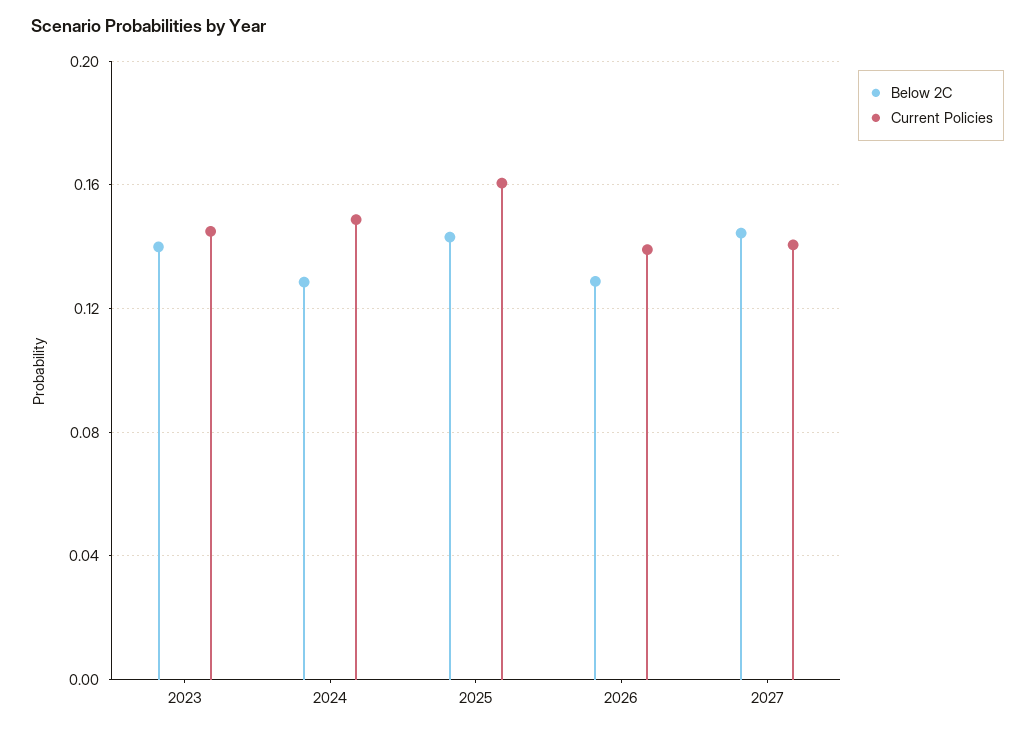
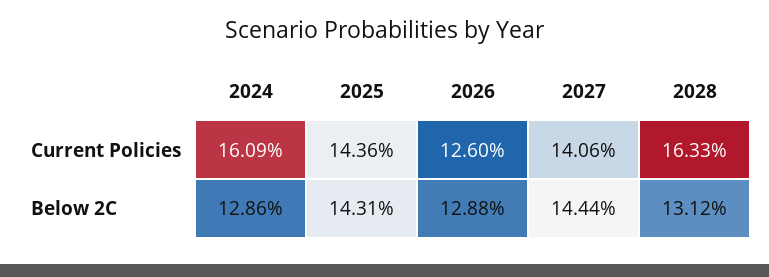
Below 2C, 2023: 0.14 -> none
Current Policies, 2023: 0.145 -> none
Current Policies, 2024: 0.15 -> 0.1609
Current Policies, 2025: 0.16 -> 0.1436
Current Policies, 2026: 0.14 -> 0.126
Current Policies, 2028: none -> 0.1633
Below 2C, 2028: none -> 0.1312

